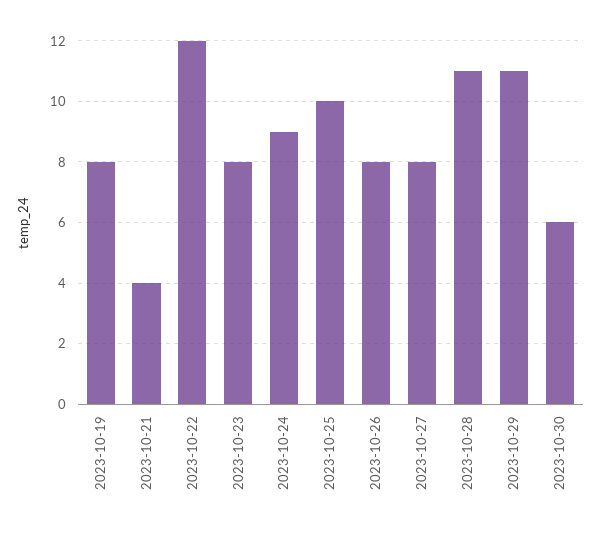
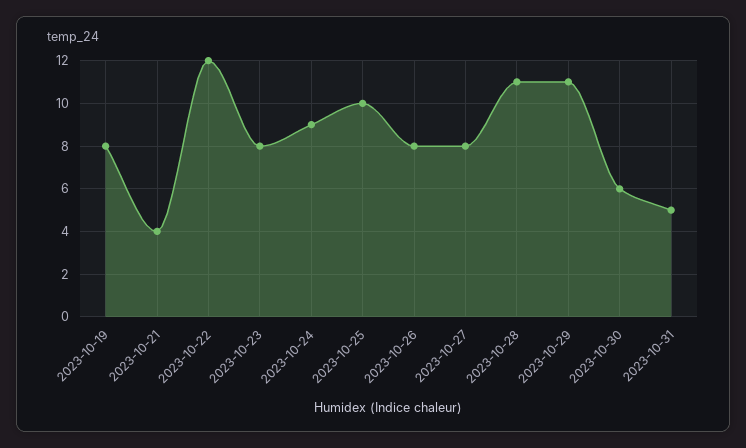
2023-10-31: none -> 5

